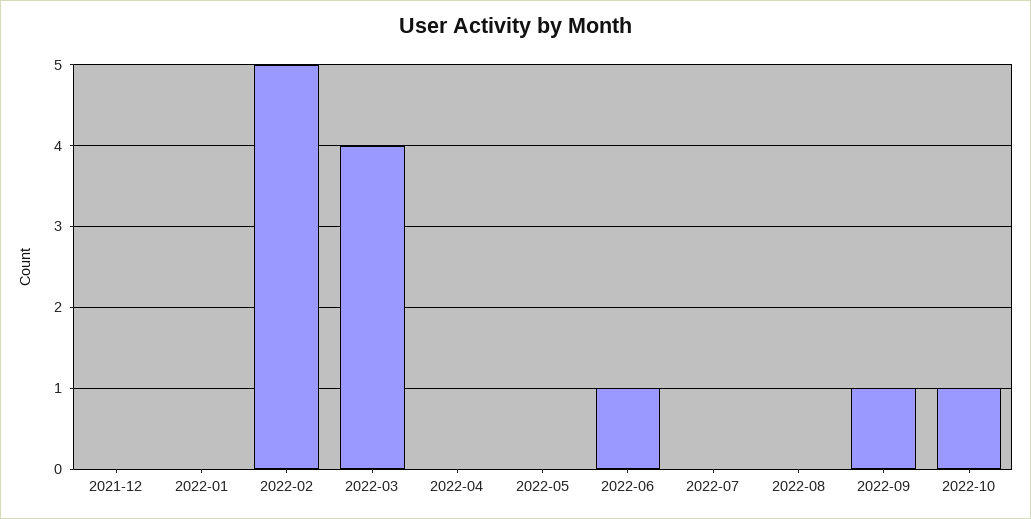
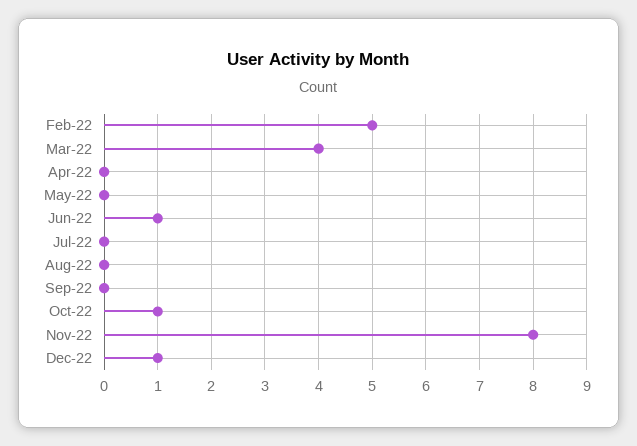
2021-12: 0 -> none
2022-01: 0 -> none
2022-09: 1 -> 0
Nov-22: none -> 8
Dec-22: none -> 1

